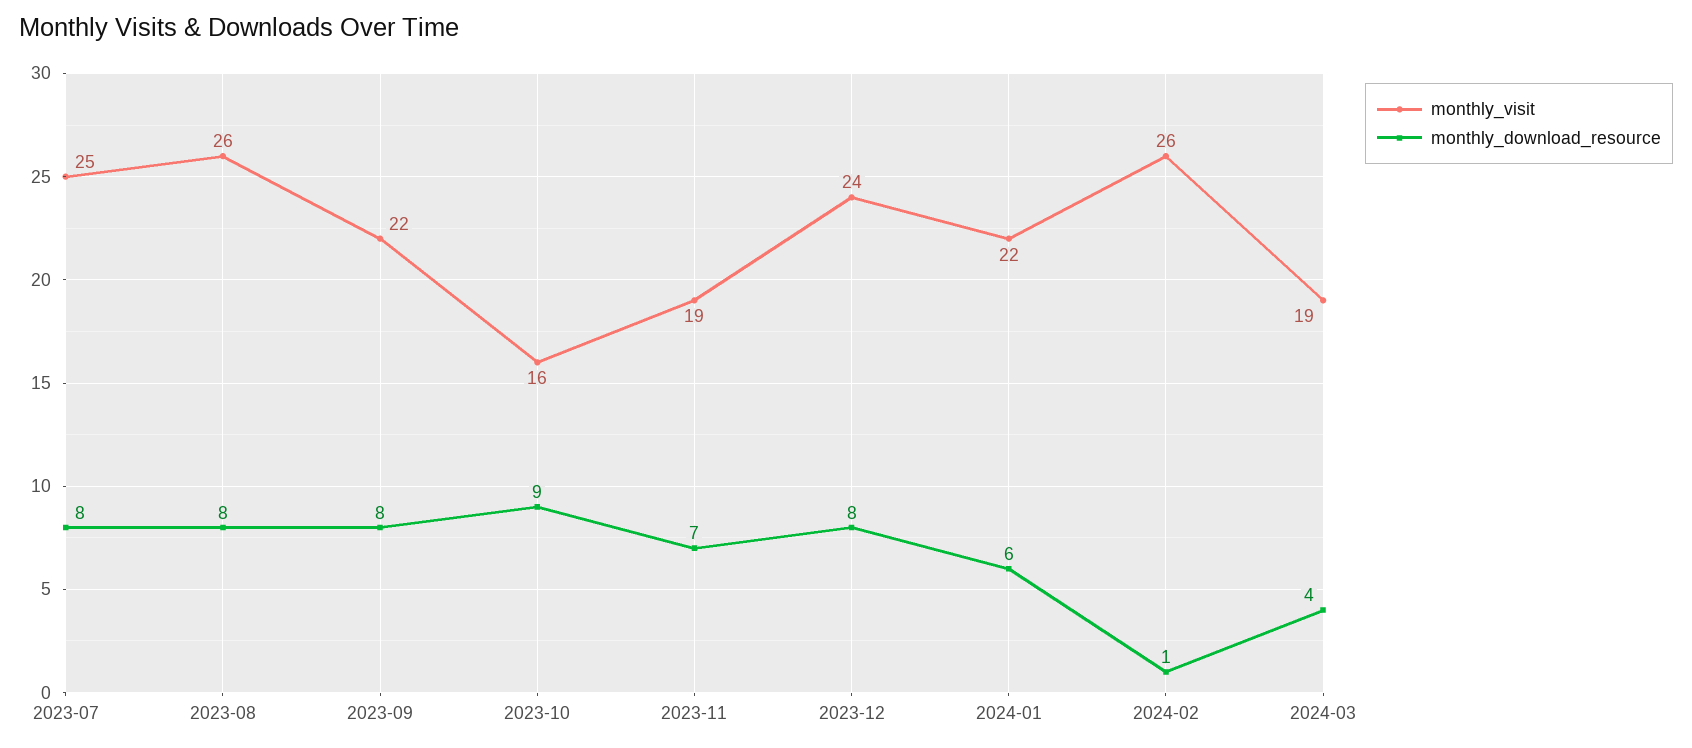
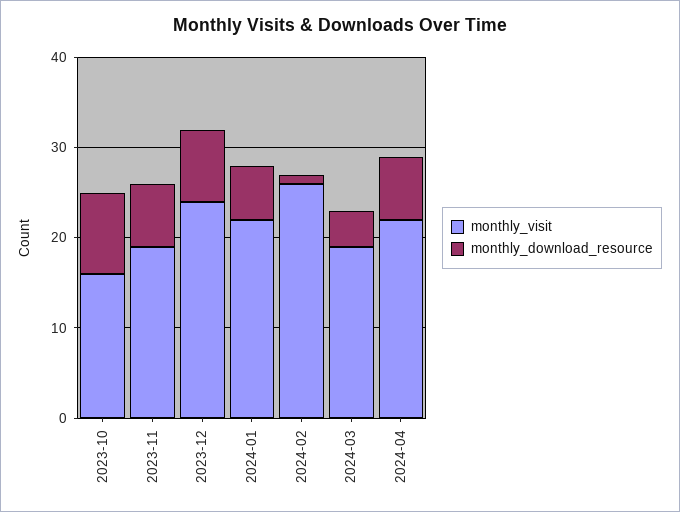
monthly_visit, 2023-07: 25 -> none
monthly_download_resource, 2023-07: 8 -> none
monthly_visit, 2023-08: 26 -> none
monthly_download_resource, 2023-08: 8 -> none
monthly_visit, 2023-09: 22 -> none
monthly_download_resource, 2023-09: 8 -> none
monthly_visit, 2024-04: none -> 22
monthly_download_resource, 2024-04: none -> 7

